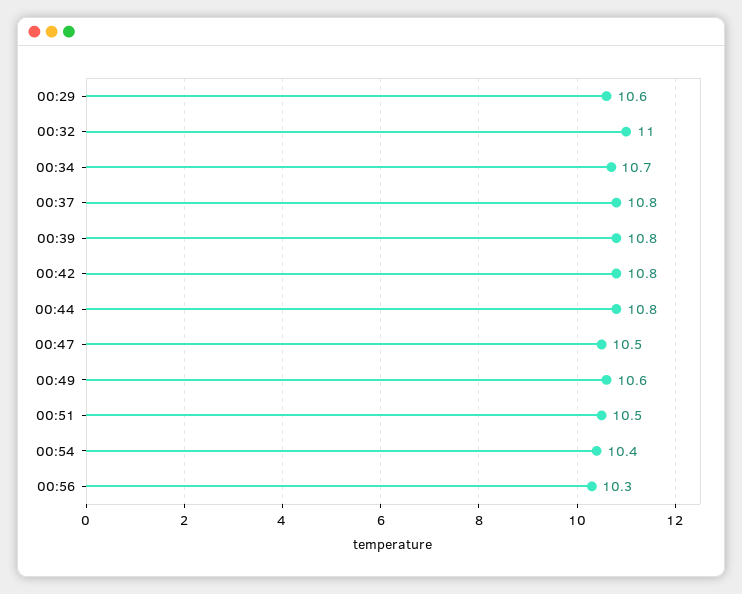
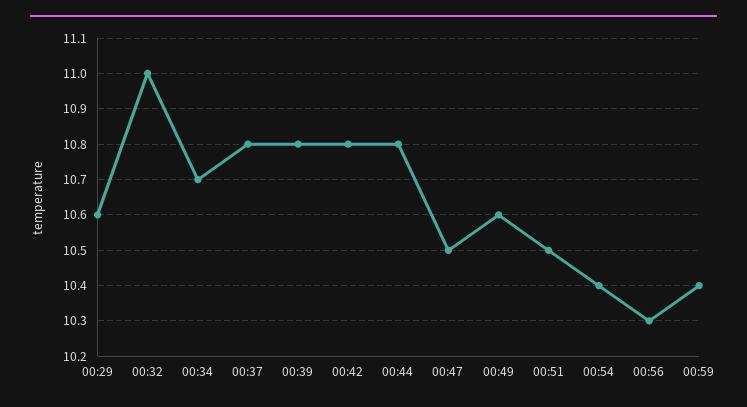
00:59: none -> 10.4

